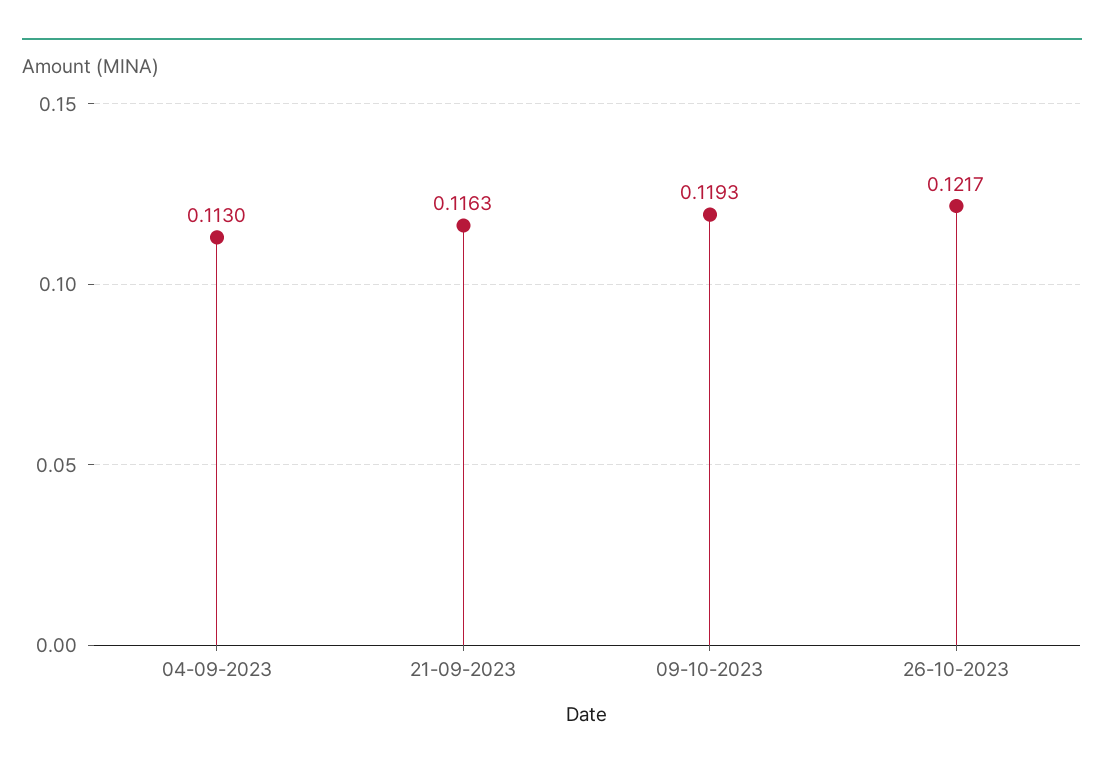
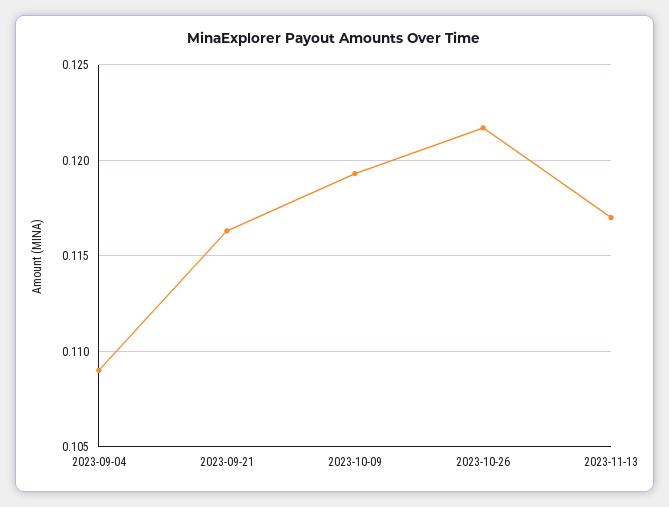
04-09-2023: 0.113 -> 0.109
2023-11-13: none -> 0.117

